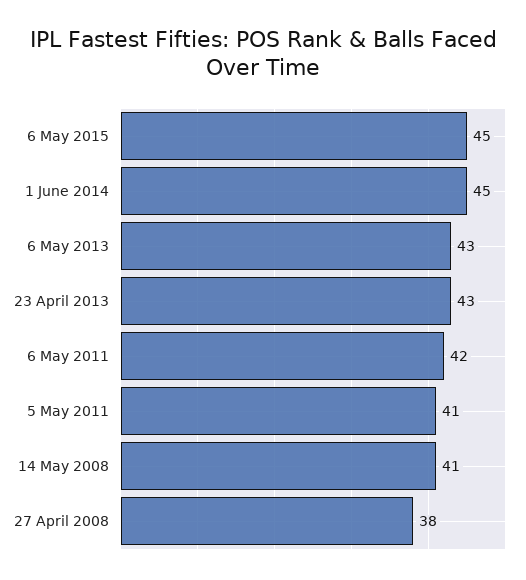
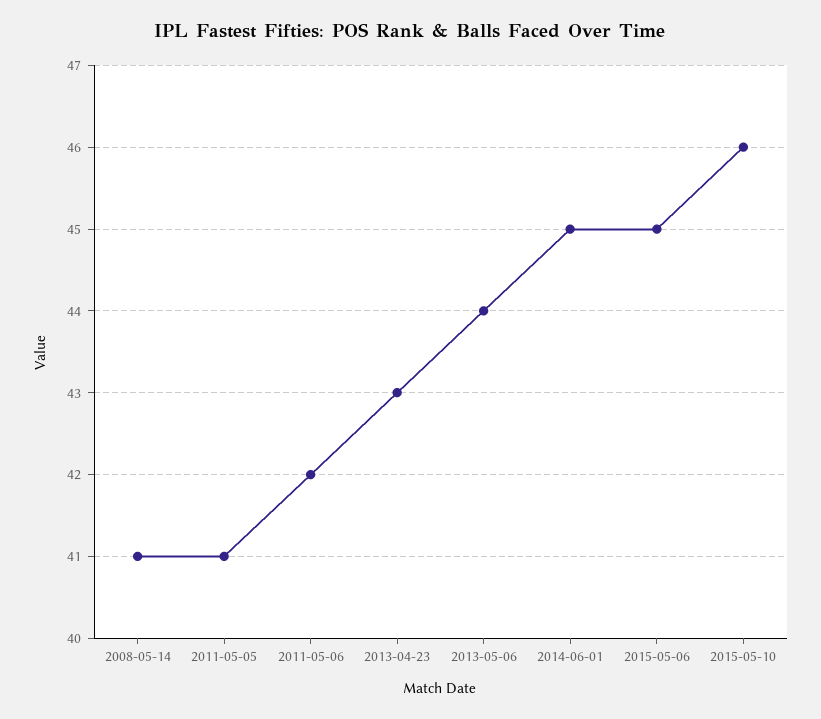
6 May 2013: 43 -> 44
27 April 2008: 38 -> none
2015-05-10: none -> 46

